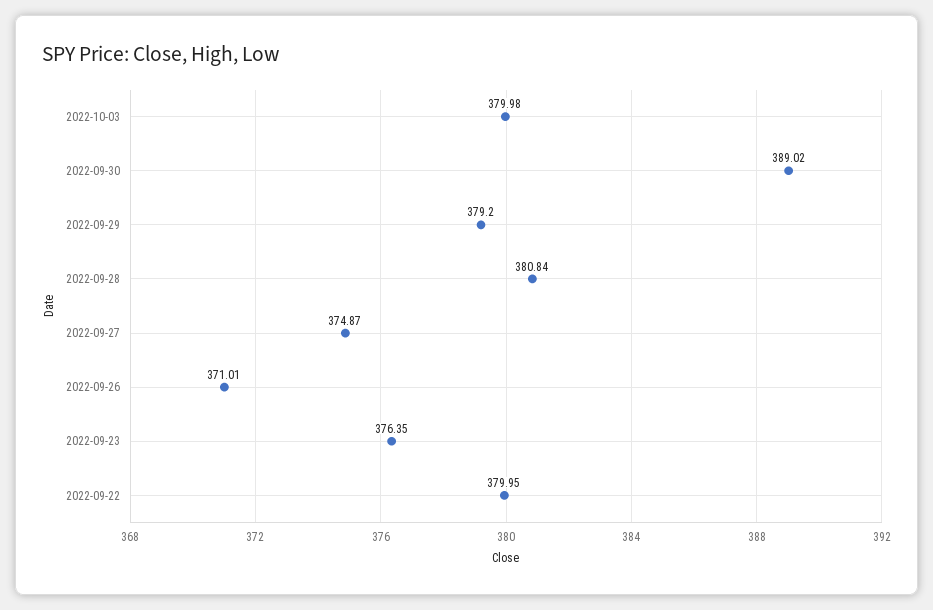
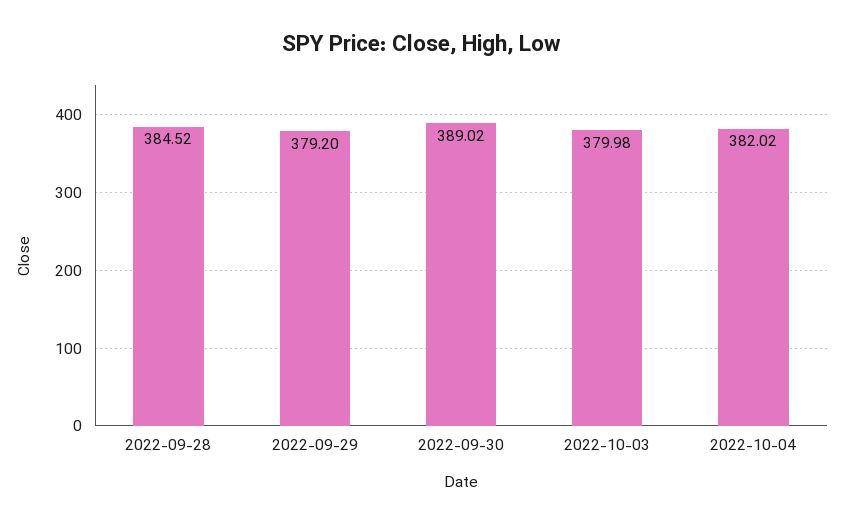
2022-09-28: 380.84 -> 384.52
2022-09-27: 374.87 -> none
2022-09-26: 371.01 -> none
2022-09-23: 376.35 -> none
2022-09-22: 379.95 -> none
2022-10-04: none -> 382.02

